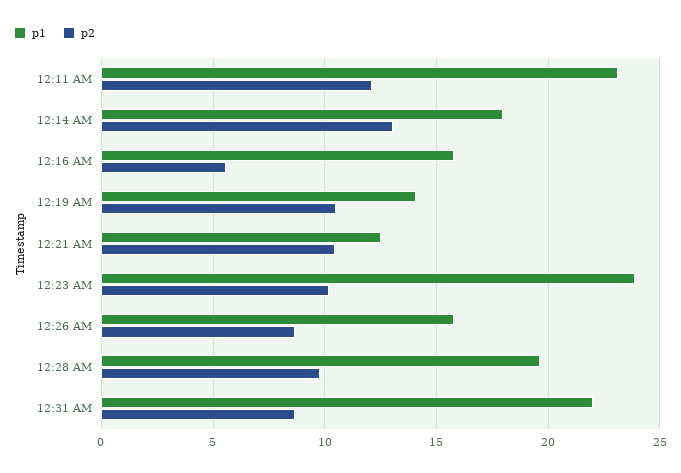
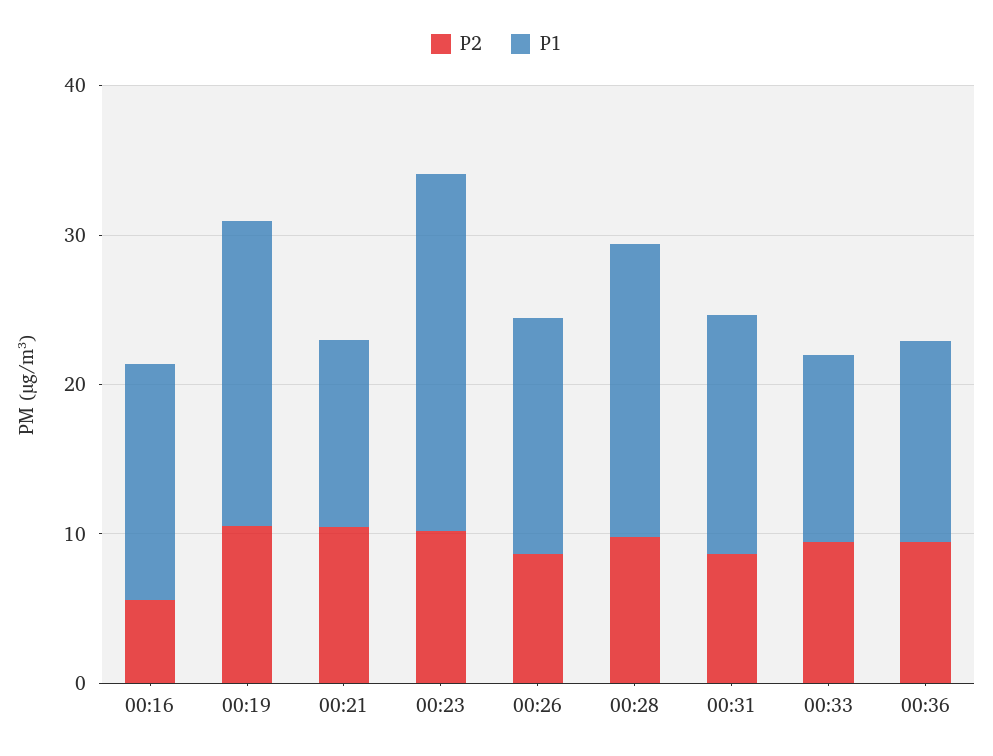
p1, 12:11 AM: 23 -> none
p2, 12:11 AM: 12 -> none
p1, 12:14 AM: 18 -> none
p2, 12:14 AM: 13 -> none
p1, 12:19 AM: 14 -> 20
p1, 12:31 AM: 22 -> 16
p2, 00:33: none -> 10
p1, 00:33: none -> 12
p2, 00:36: none -> 10
p1, 00:36: none -> 14

